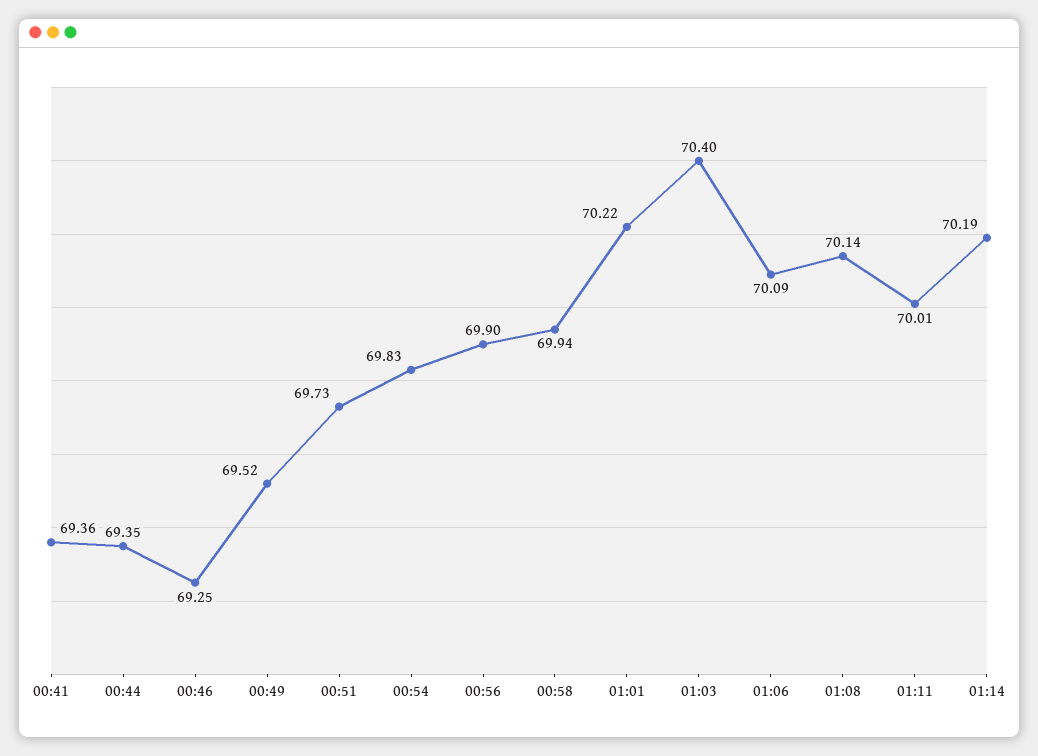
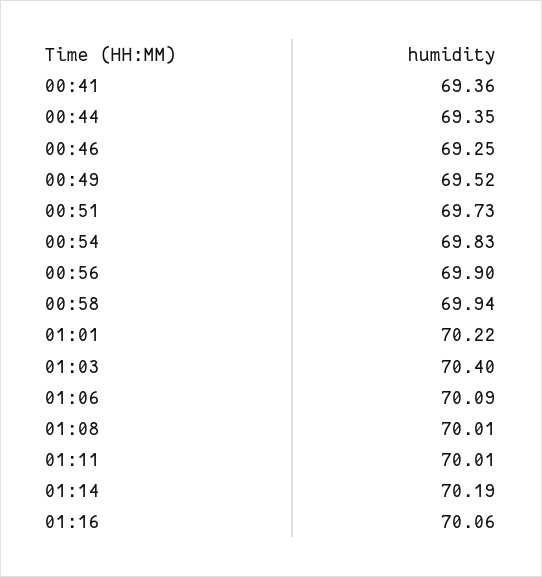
01:08: 70.14 -> 70.01
01:16: none -> 70.06

